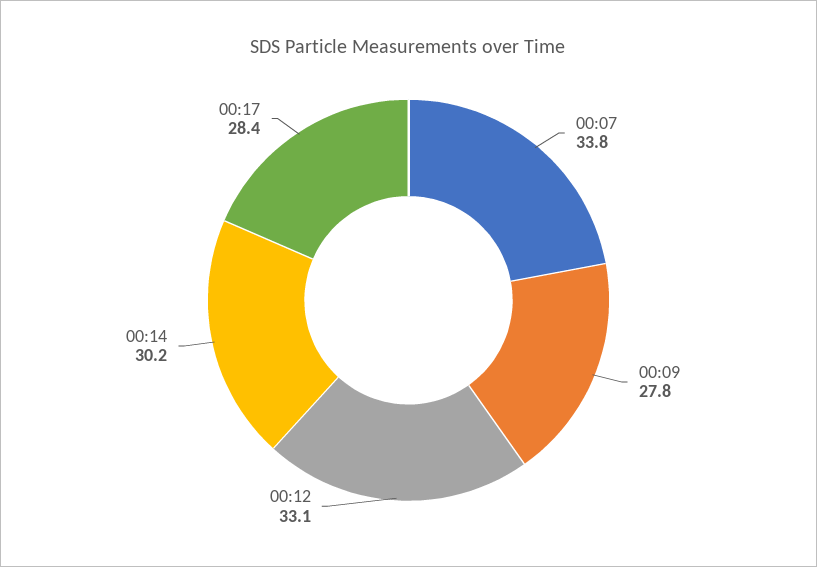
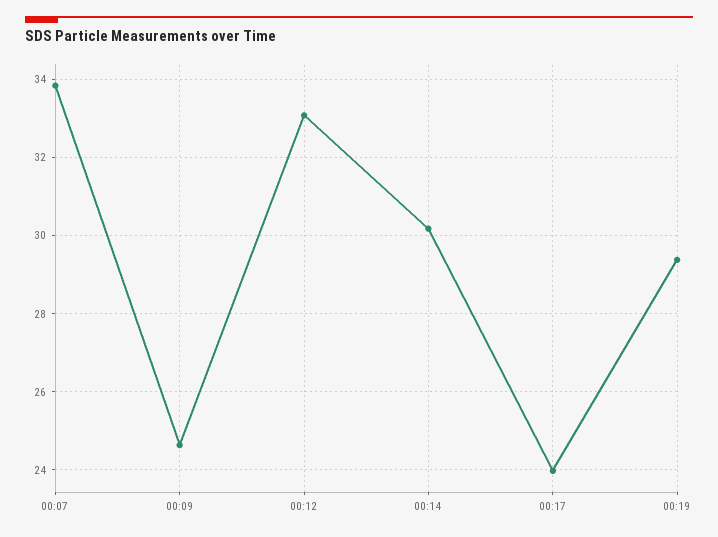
00:09: 27.8 -> 24.6
00:17: 28.4 -> 24
00:19: none -> 29.4

